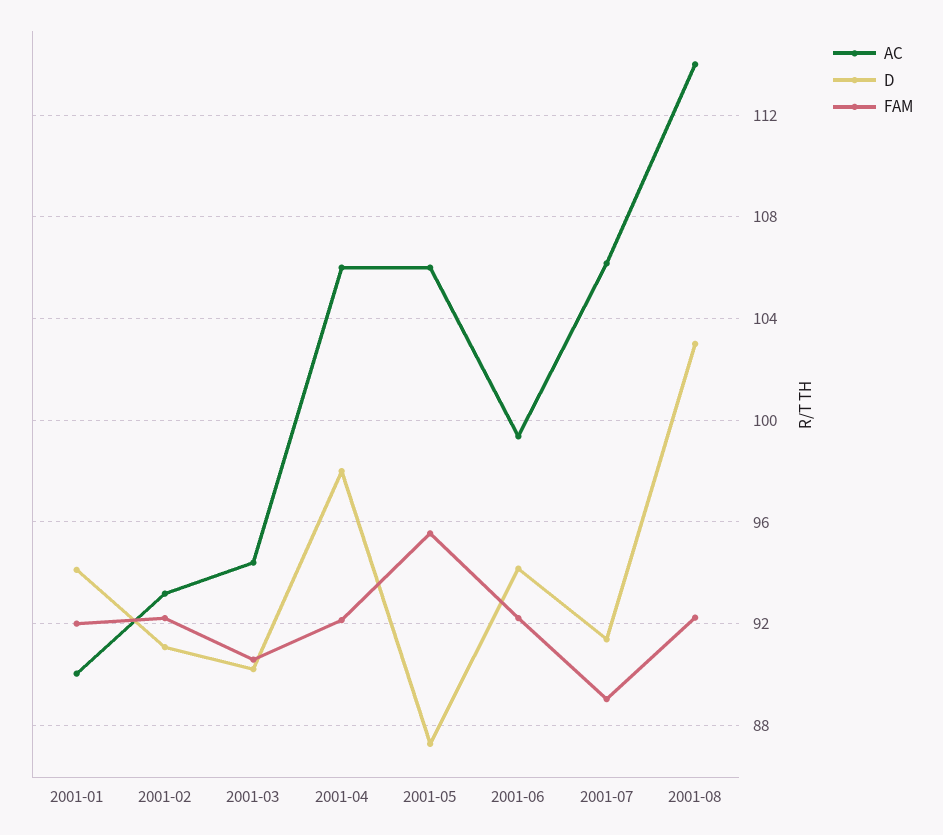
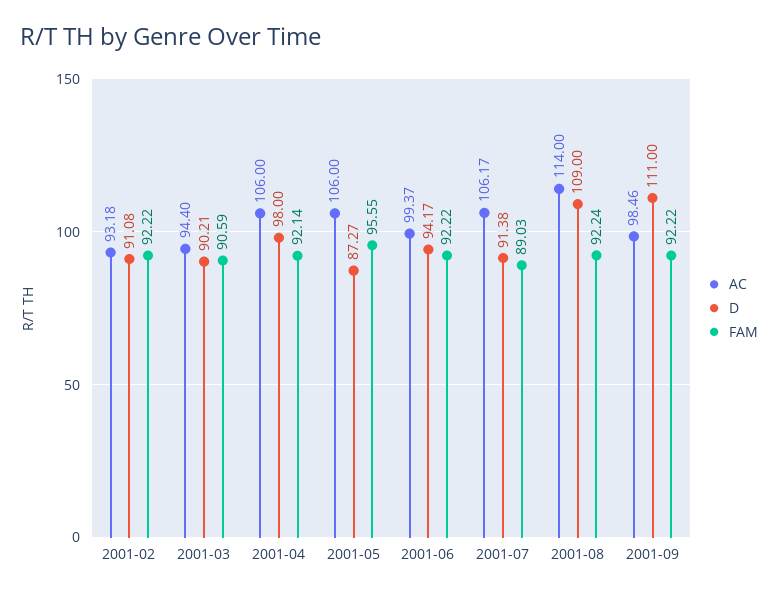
AC, 2001-01: 90 -> none
D, 2001-01: 94 -> none
FAM, 2001-01: 92 -> none
D, 2001-08: 103 -> 109
AC, 2001-09: none -> 98.46
D, 2001-09: none -> 111
FAM, 2001-09: none -> 92.22

